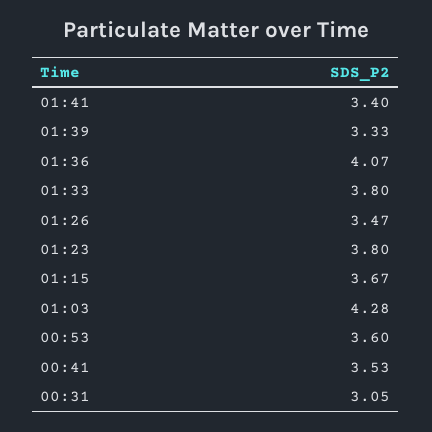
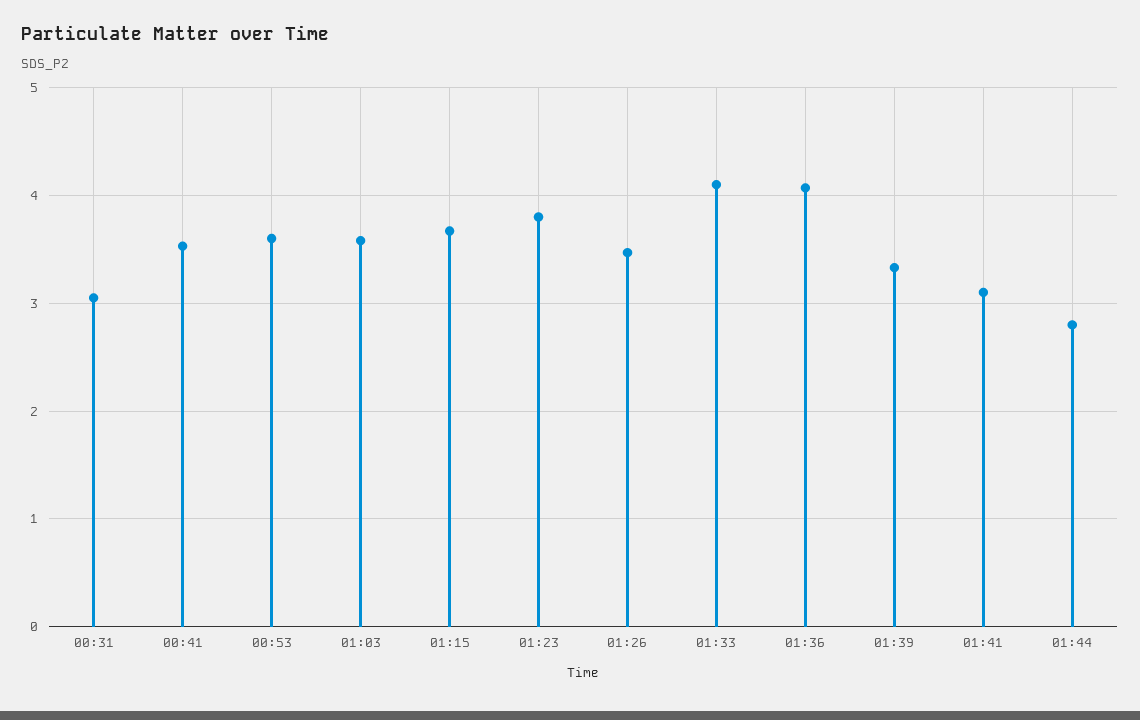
01:41: 3.4 -> 3.1
01:33: 3.8 -> 4.1
01:03: 4.28 -> 3.6
01:44: none -> 2.8

